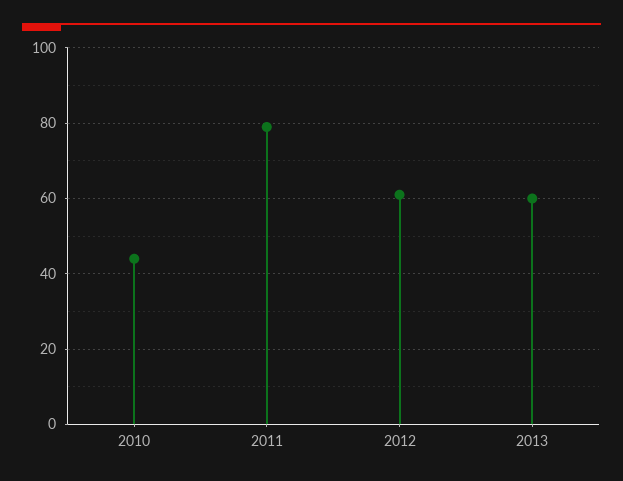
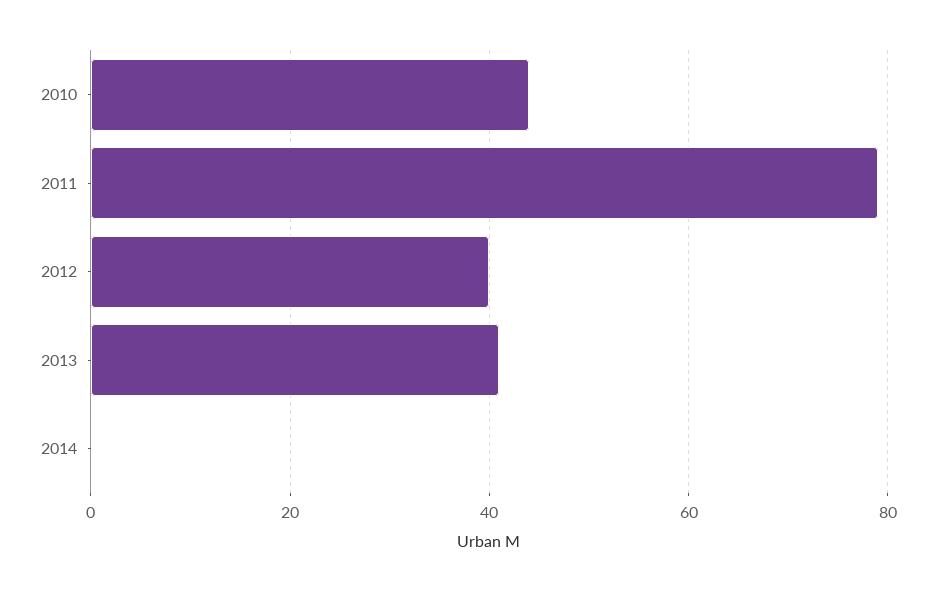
2012: 60 -> 40
2013: 60 -> 40
2014: none -> 0

